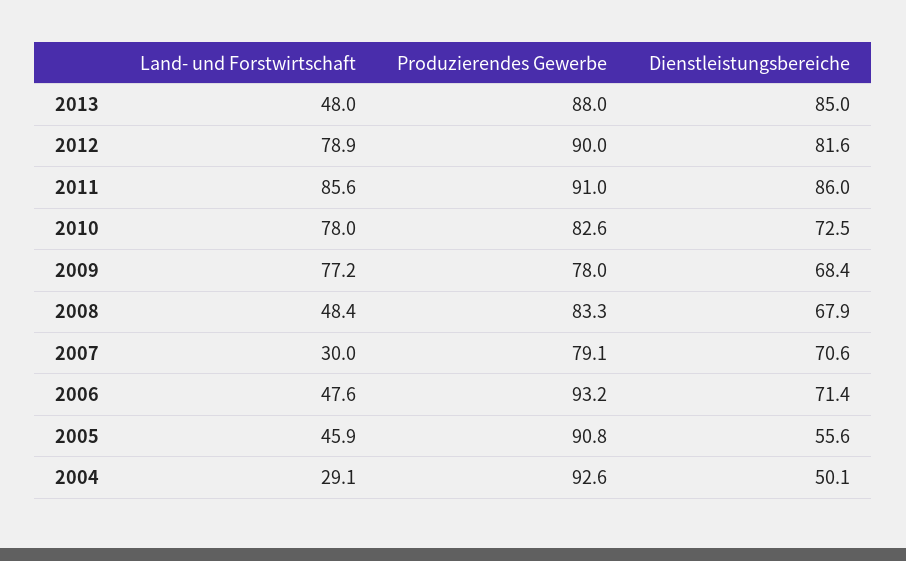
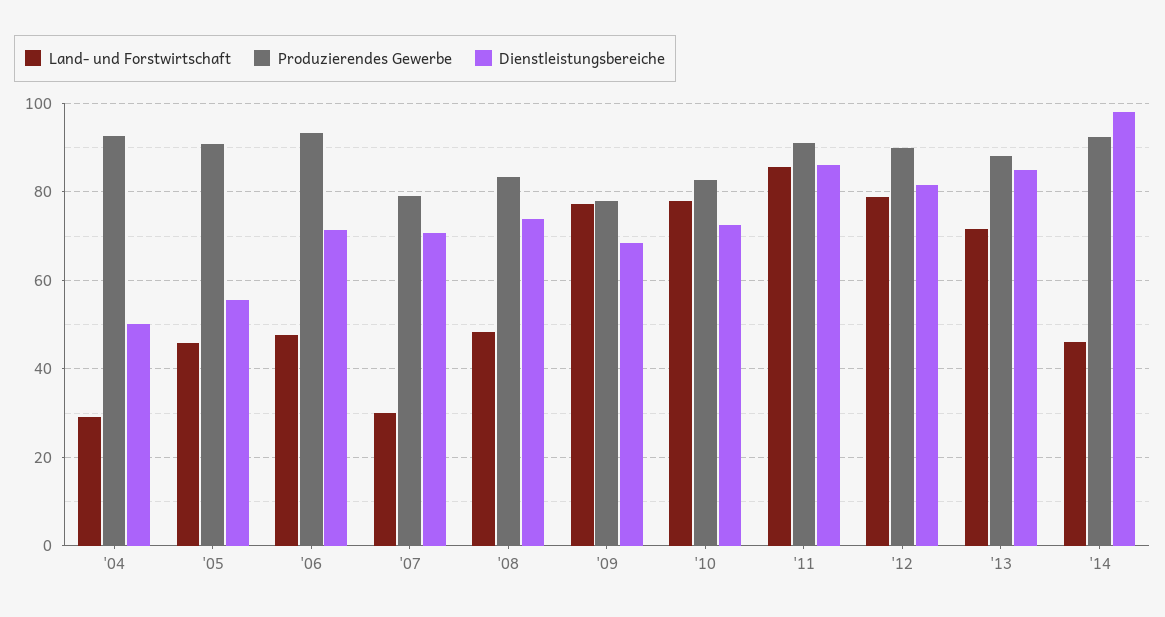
Land- und Forstwirtschaft, 2013: 48 -> 72
Dienstleistungsbereiche, 2008: 67.9 -> 74
Land- und Forstwirtschaft, '14: none -> 46
Produzierendes Gewerbe, '14: none -> 92
Dienstleistungsbereiche, '14: none -> 98

